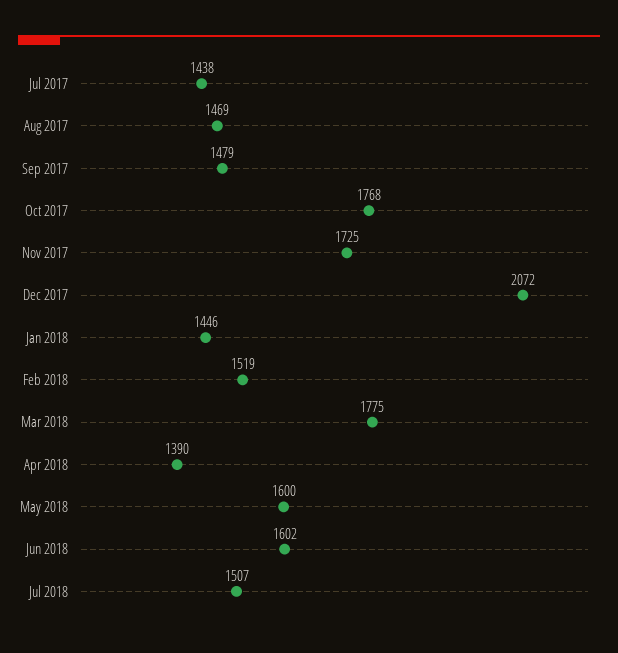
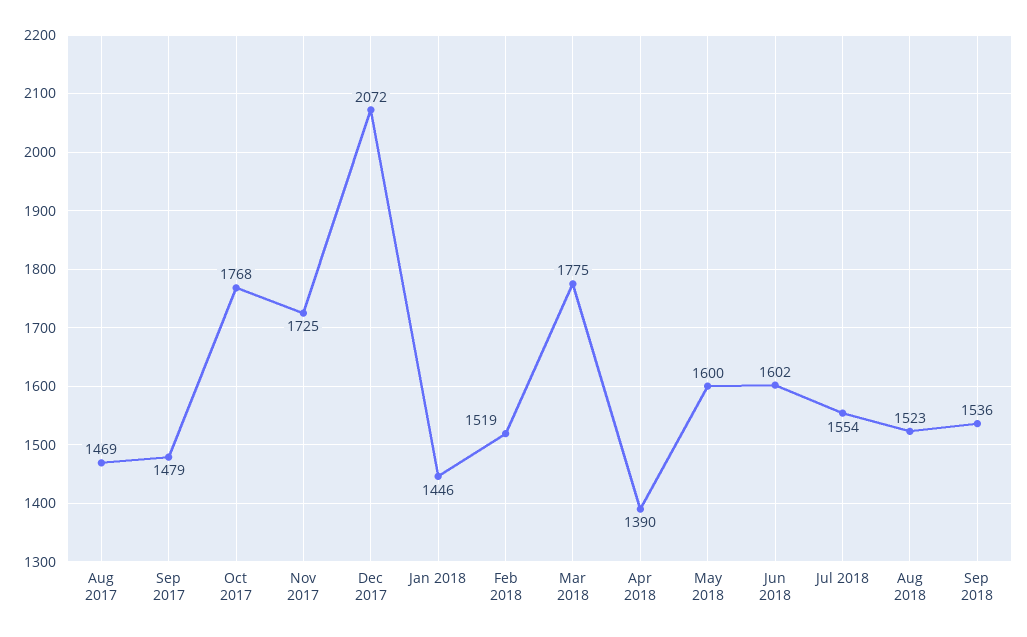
Jul 2017: 1438 -> none
Jul 2018: 1507 -> 1554
Aug 2018: none -> 1523
Sep 2018: none -> 1536

